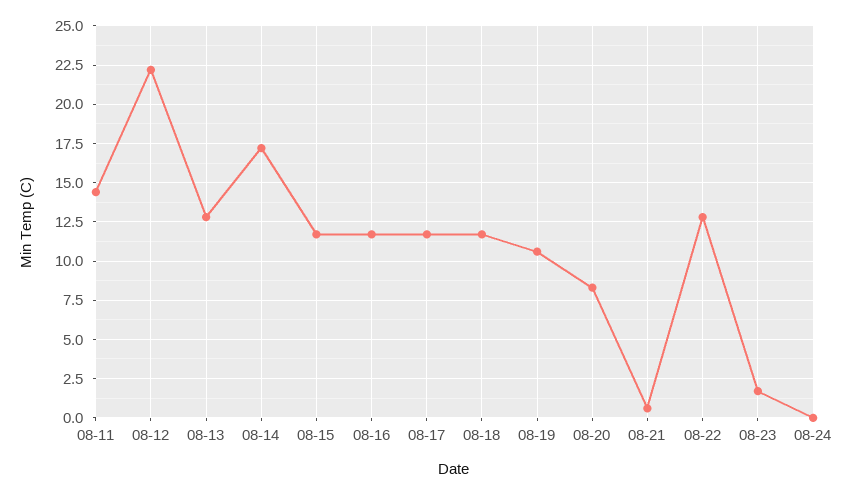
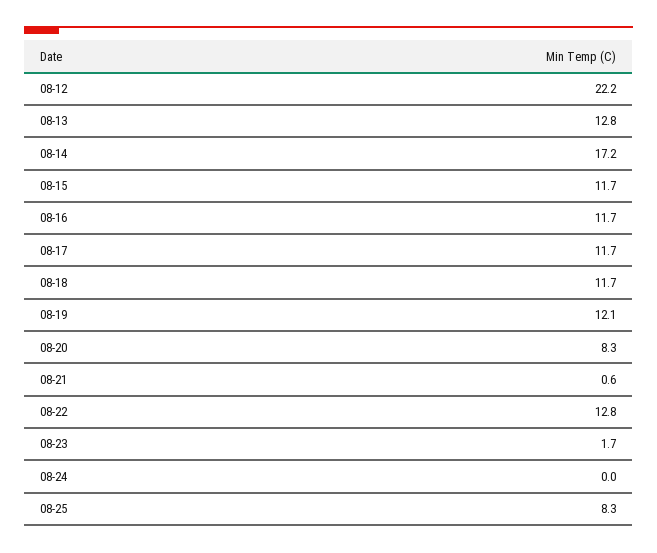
08-11: 14.5 -> none
08-19: 10.5 -> 12.1
08-25: none -> 8.3

